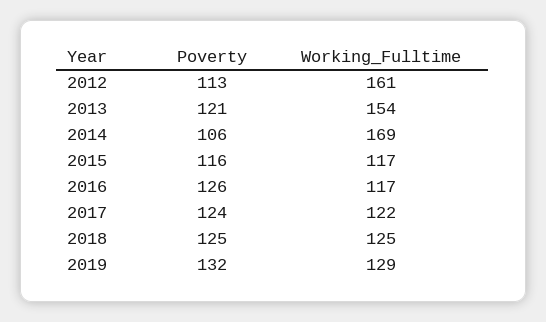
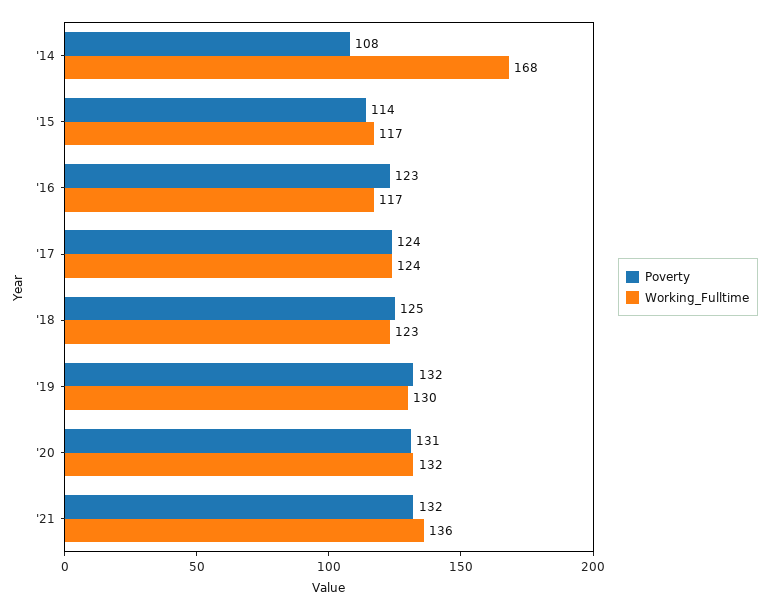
Poverty, 2012: 113 -> none
Working_Fulltime, 2012: 161 -> none
Poverty, 2013: 121 -> none
Working_Fulltime, 2013: 154 -> none
Poverty, 2014: 106 -> 108
Working_Fulltime, 2014: 169 -> 168
Poverty, 2015: 116 -> 114
Poverty, 2016: 126 -> 123
Working_Fulltime, 2017: 122 -> 124
Working_Fulltime, 2018: 125 -> 123
Working_Fulltime, 2019: 129 -> 130
Poverty, '20: none -> 131
Working_Fulltime, '20: none -> 132
Poverty, '21: none -> 132
Working_Fulltime, '21: none -> 136

